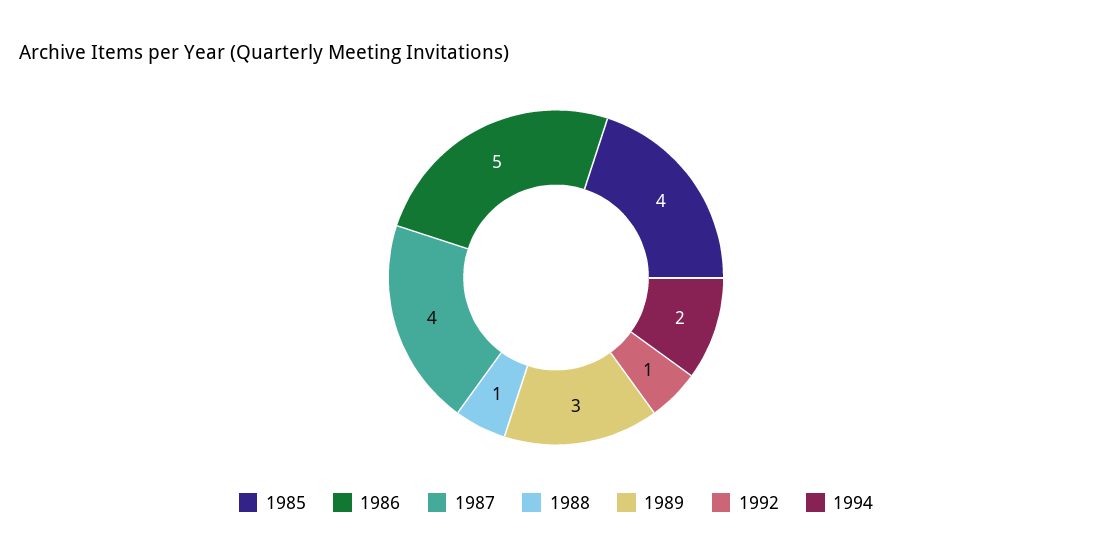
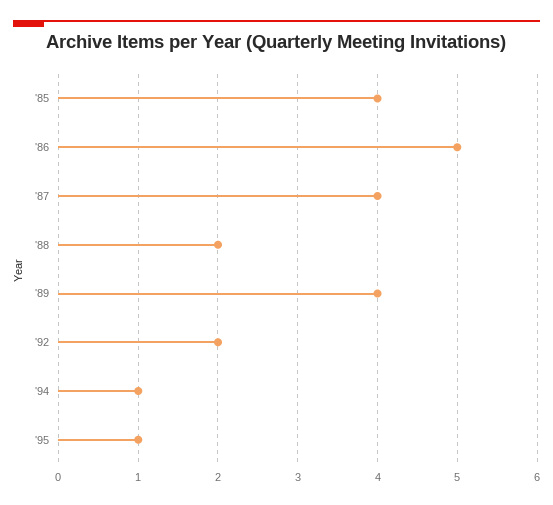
1988: 1 -> 2
1989: 3 -> 4
1992: 1 -> 2
1994: 2 -> 1
'95: none -> 1

